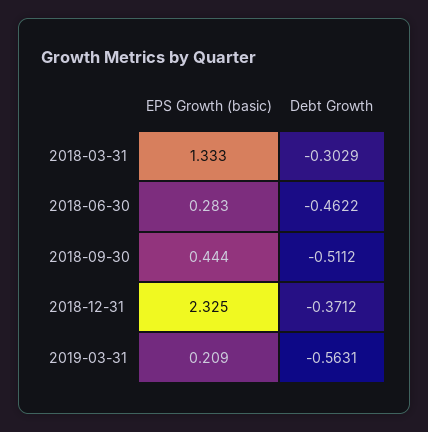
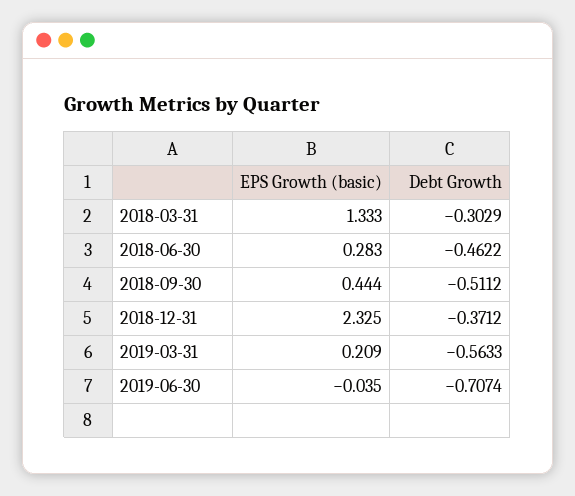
Debt Growth, 2019-03-31: -0.5631 -> -0.5633
EPS Growth (basic), 2019-06-30: none -> -0.035
Debt Growth, 2019-06-30: none -> -0.7074

